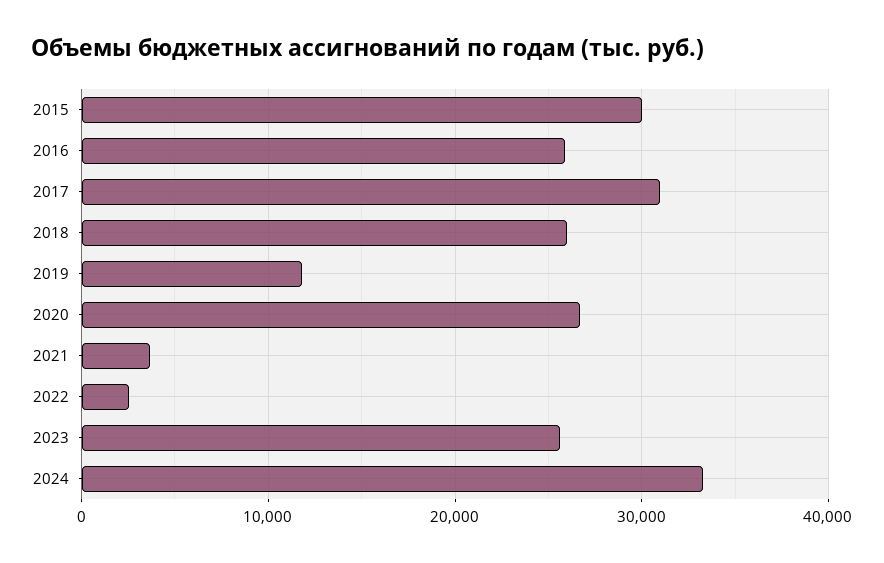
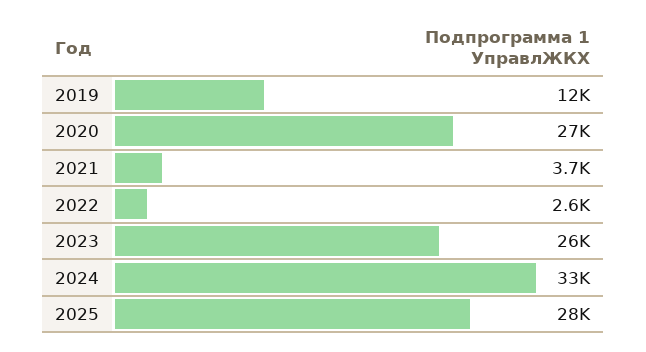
2015: 30000 -> none
2016: 26000 -> none
2017: 31000 -> none
2018: 26000 -> none
2025: none -> 28000

